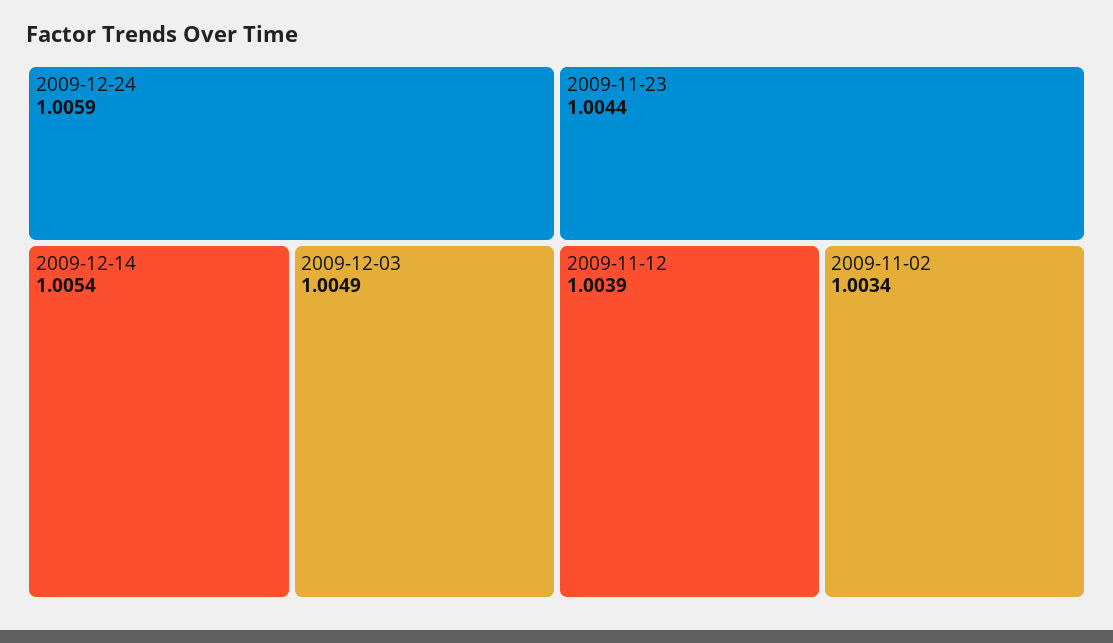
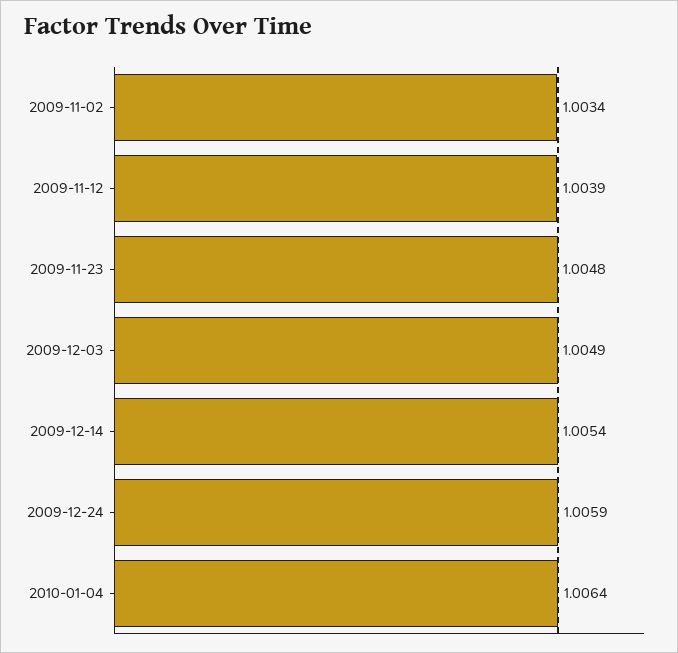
2009-11-23: 1.0044 -> 1.0048
2010-01-04: none -> 1.0064

